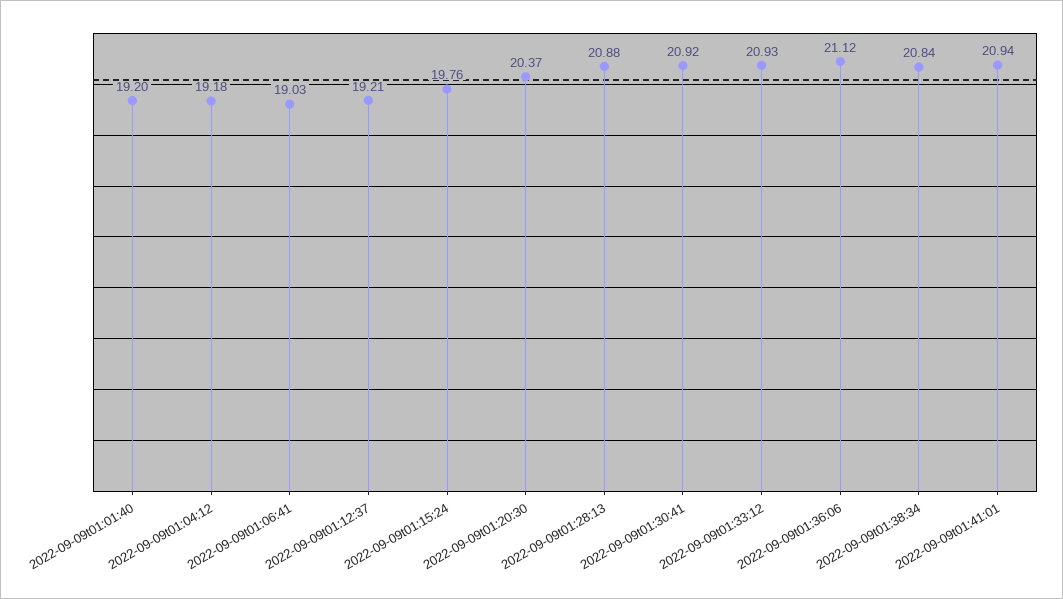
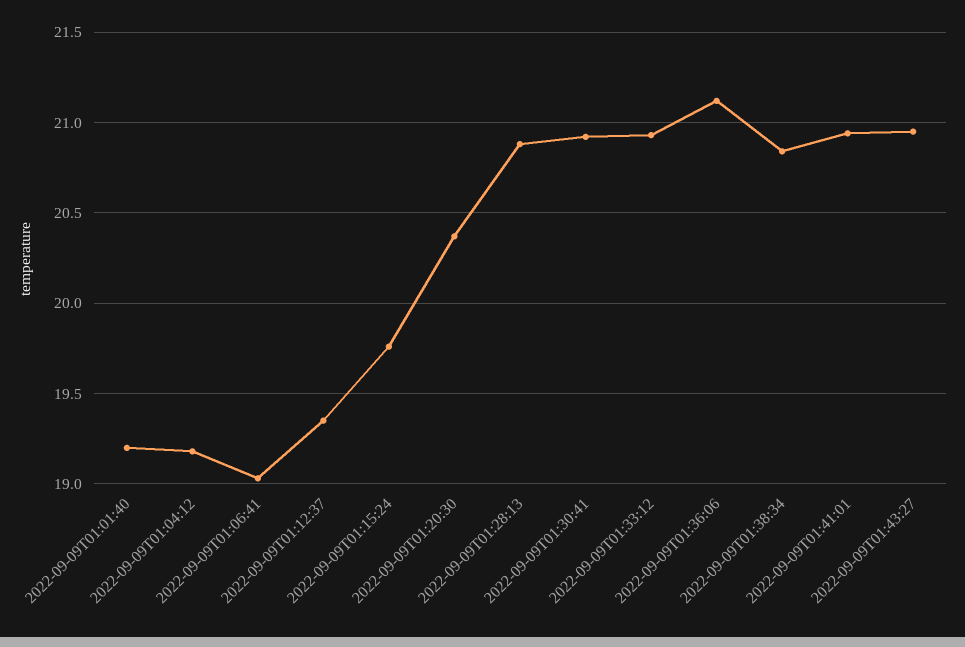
2022-09-09t01:12:37: 19.21 -> 19.35
2022-09-09T01:43:27: none -> 20.95

